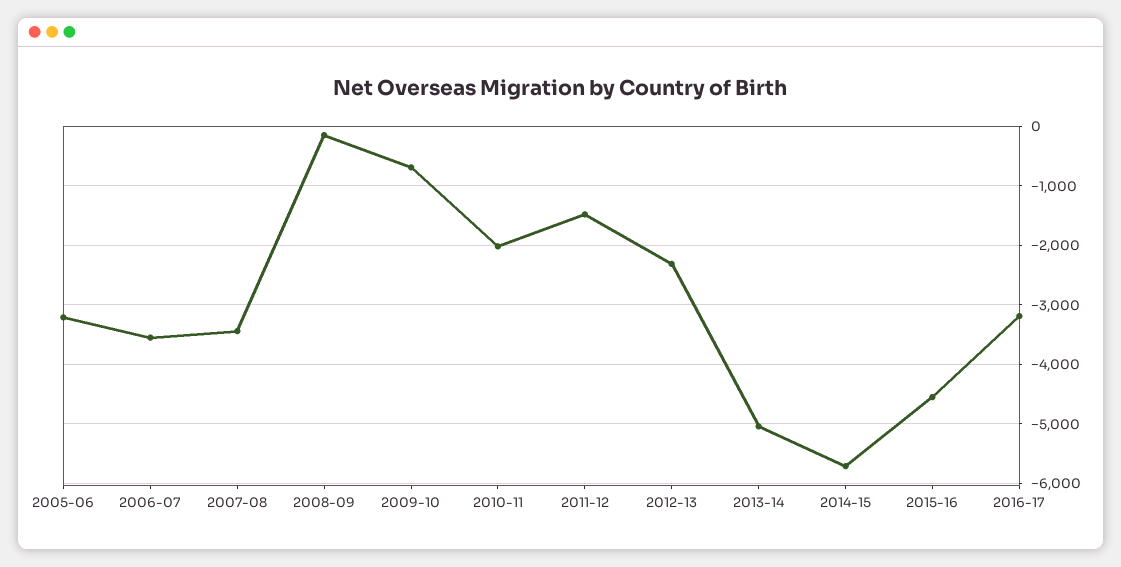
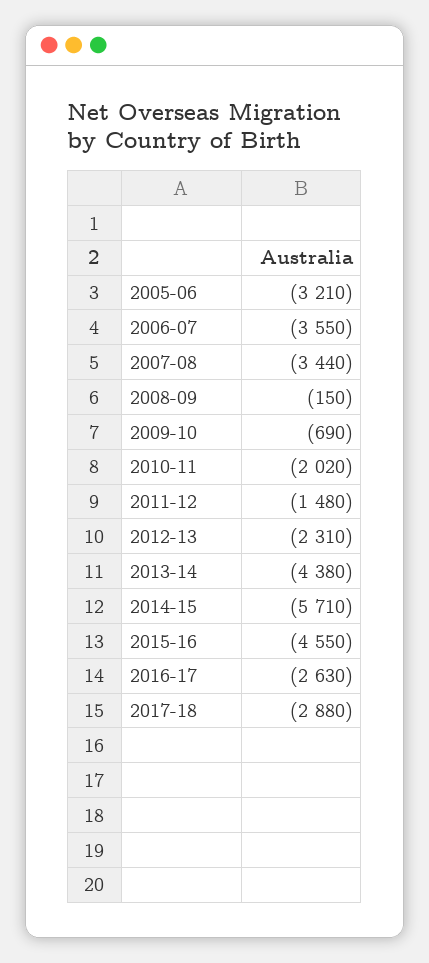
2013-14: -5000 -> -4380
2016-17: -3200 -> -2630
2017-18: none -> -2880

